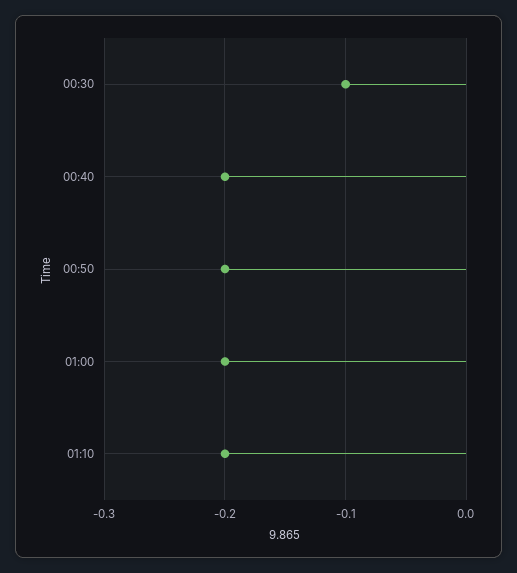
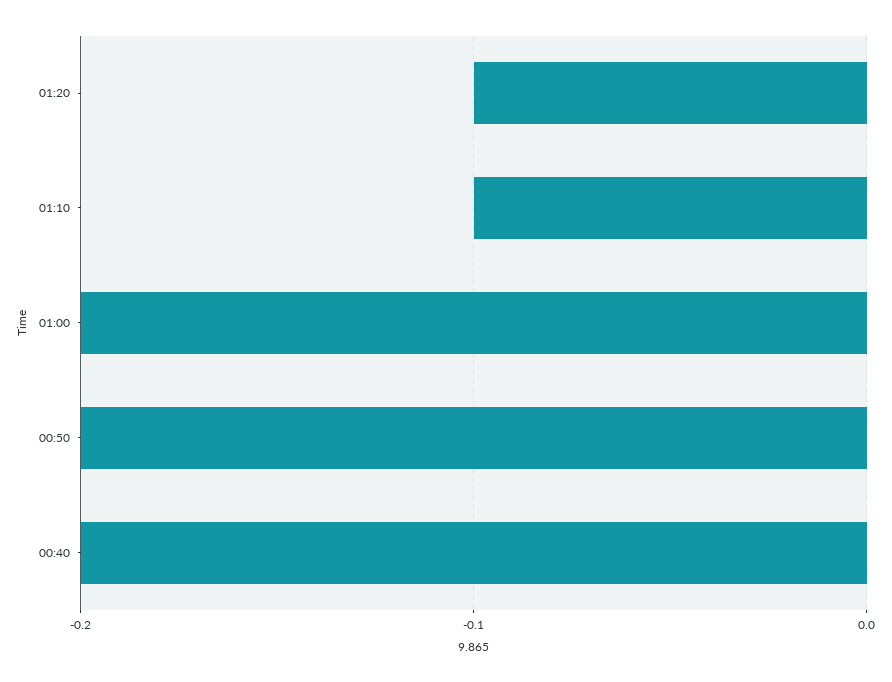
00:30: -0.1 -> none
01:10: -0.2 -> -0.1
01:20: none -> -0.1

